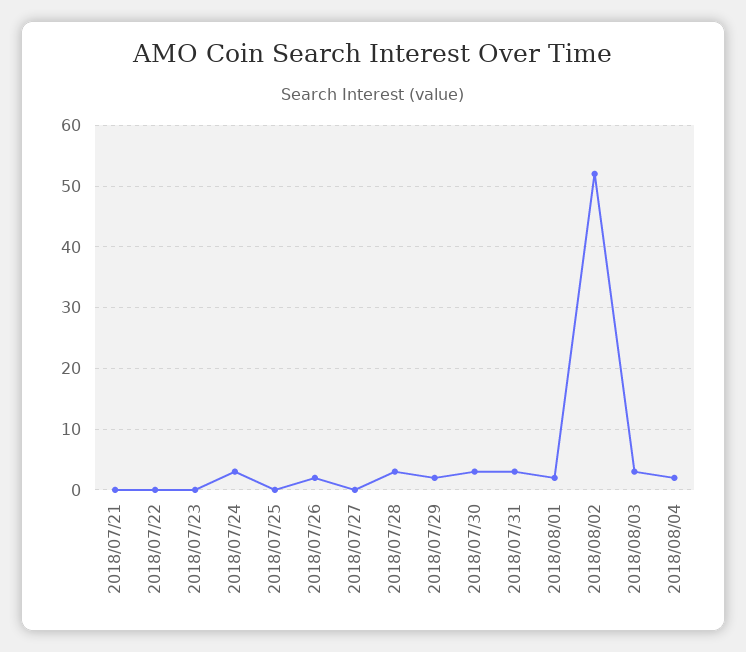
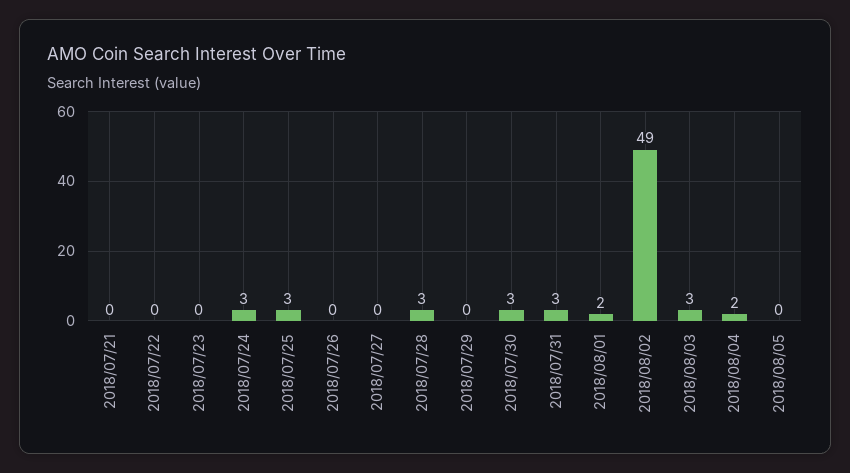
2018/07/25: 0 -> 3
2018/07/26: 2 -> 0
2018/07/29: 2 -> 0
2018/08/02: 52 -> 49
2018/08/05: none -> 0

